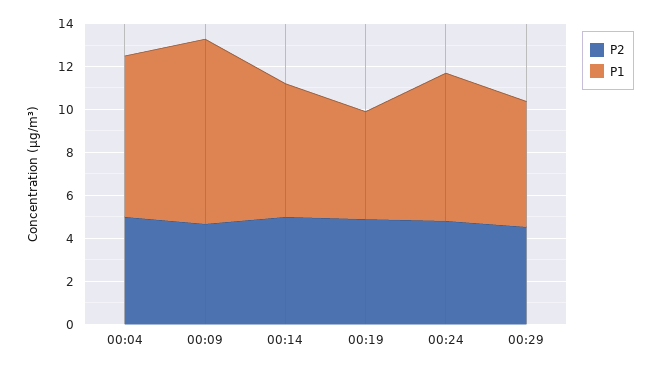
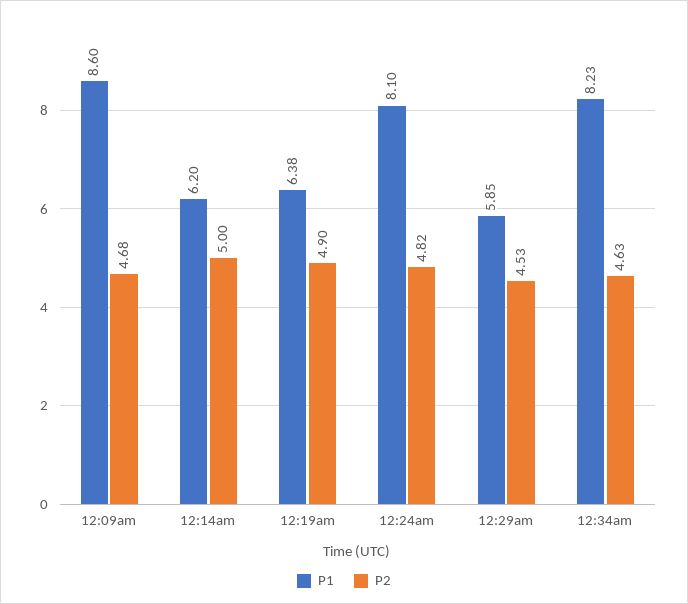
P2, 00:04: 5 -> none
P1, 00:04: 7.5 -> none
P1, 00:19: 5 -> 6.38
P1, 00:24: 7 -> 8.1
P1, 12:34am: none -> 8.23
P2, 12:34am: none -> 4.63

